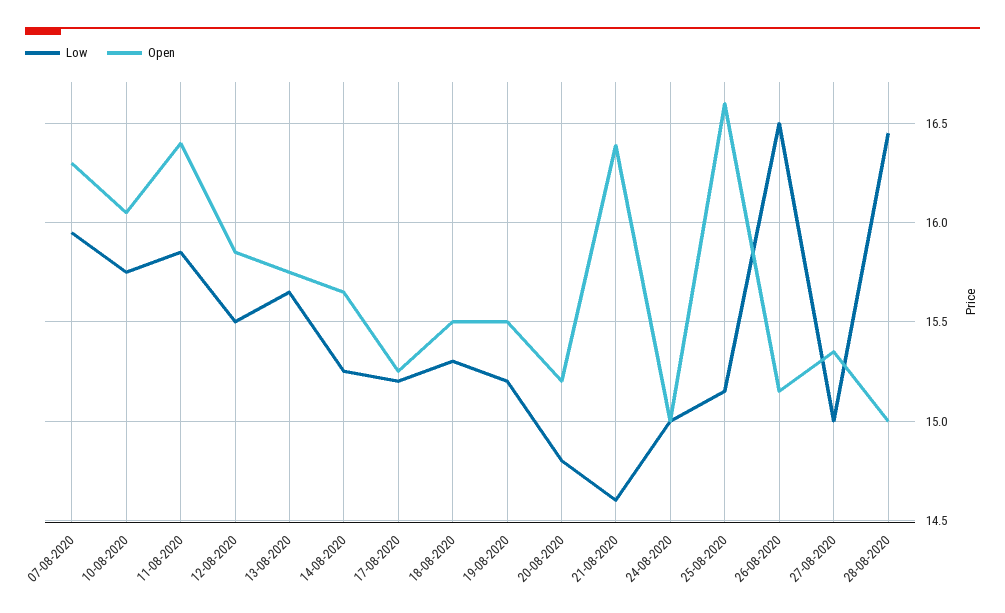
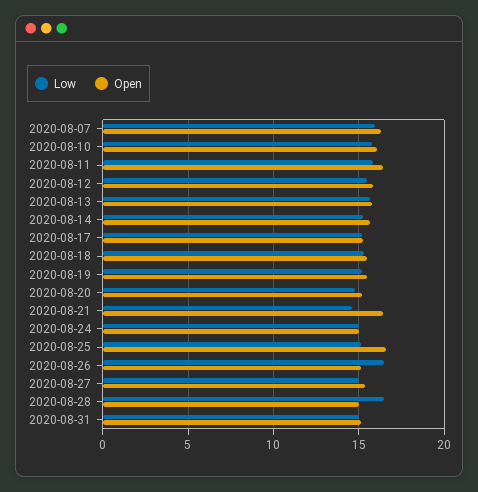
Low, 2020-08-31: none -> 15
Open, 2020-08-31: none -> 15

